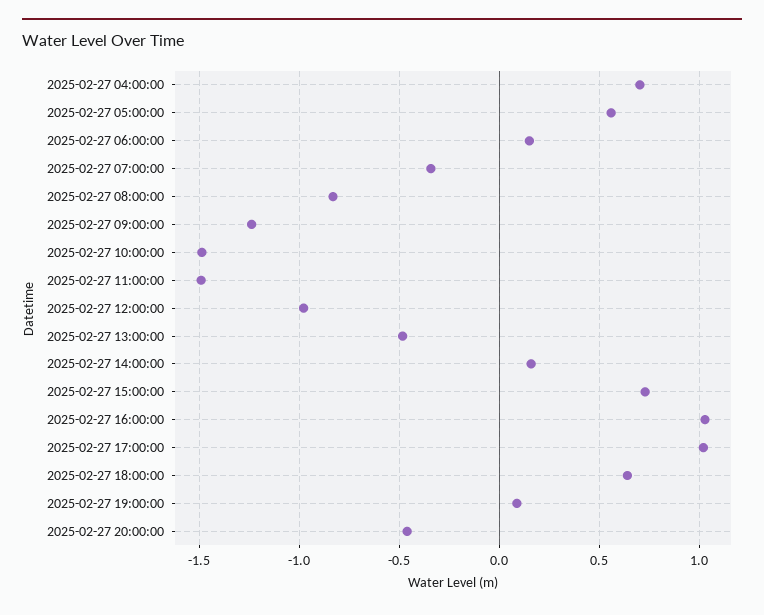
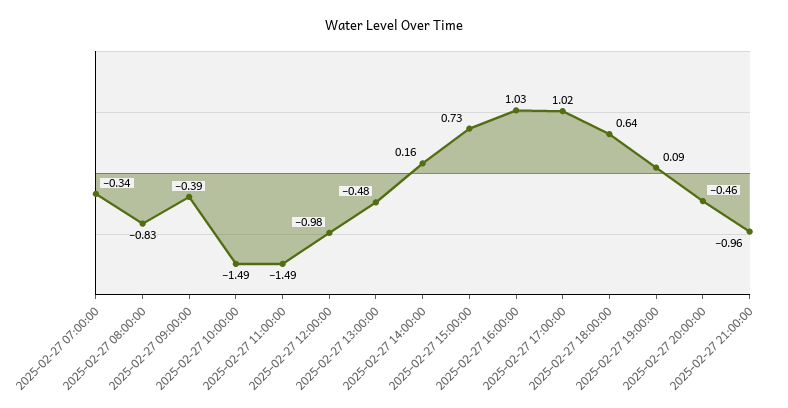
2025-02-27 04:00:00: 0.7 -> none
2025-02-27 05:00:00: 0.55 -> none
2025-02-27 06:00:00: 0.15 -> none
2025-02-27 09:00:00: -1.25 -> -0.39
2025-02-27 21:00:00: none -> -0.96

